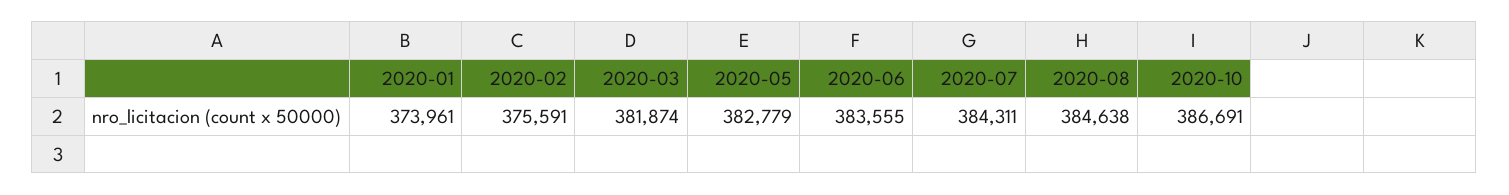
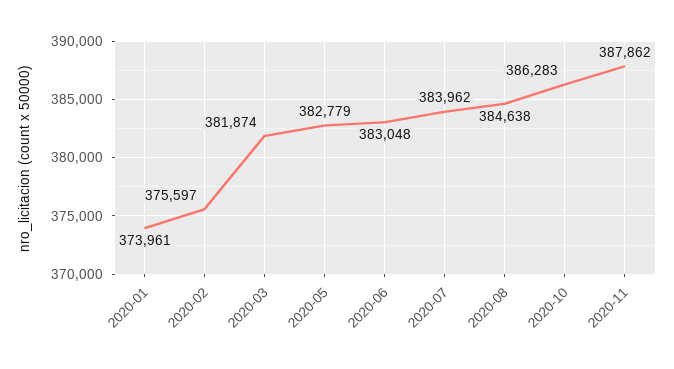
2020-02: 375591 -> 375597
2020-06: 383555 -> 383048
2020-07: 384311 -> 383962
2020-10: 386691 -> 386283
2020-11: none -> 387862

